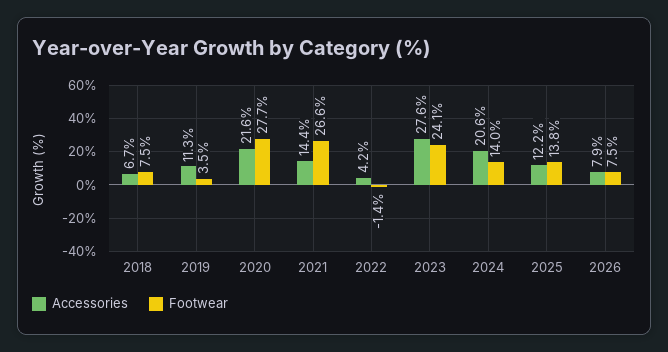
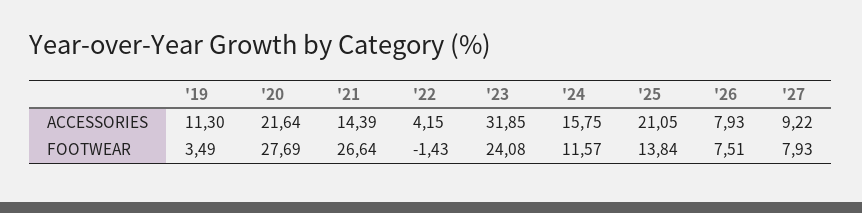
Accessories, 2018: 6.7 -> none
Footwear, 2018: 7.5 -> none
Accessories, 2023: 27.6 -> 31.85
Accessories, 2024: 20.6 -> 15.75
Footwear, 2024: 14 -> 11.57
Accessories, 2025: 12.2 -> 21.05
Accessories, '27: none -> 9.22
Footwear, '27: none -> 7.93

